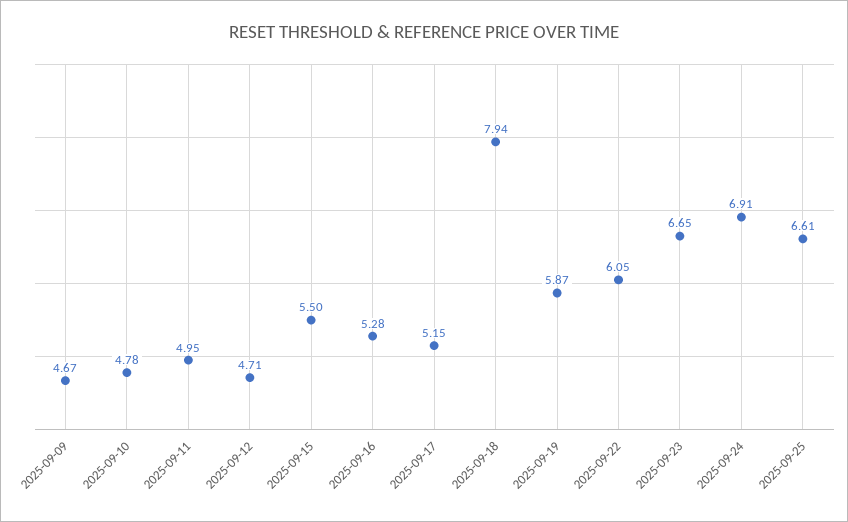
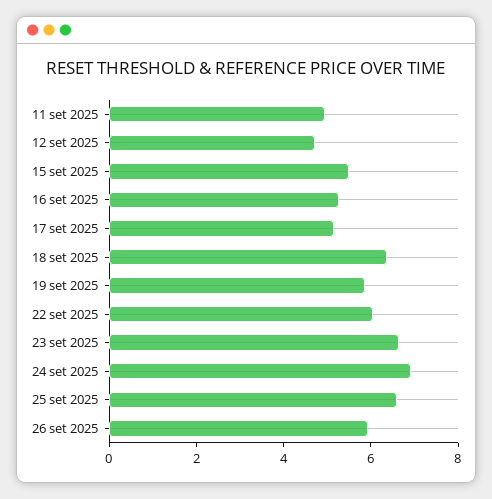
2025-09-09: 4.67 -> none
2025-09-10: 4.78 -> none
2025-09-18: 7.94 -> 6.5
26 set 2025: none -> 6

